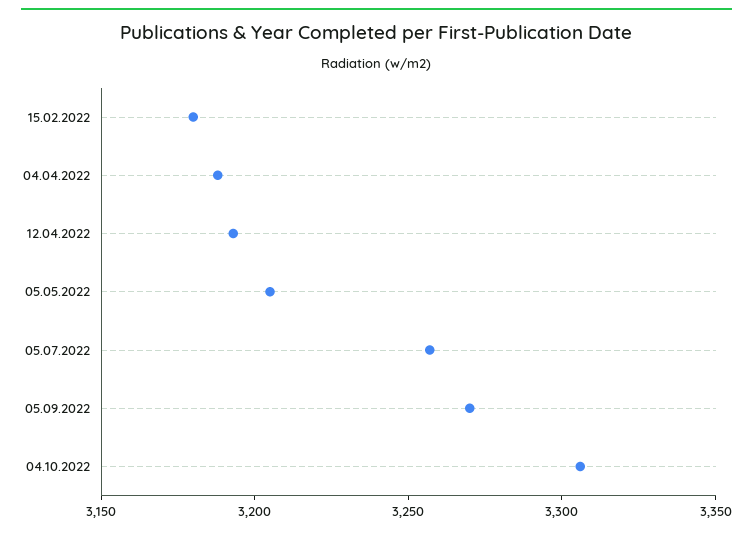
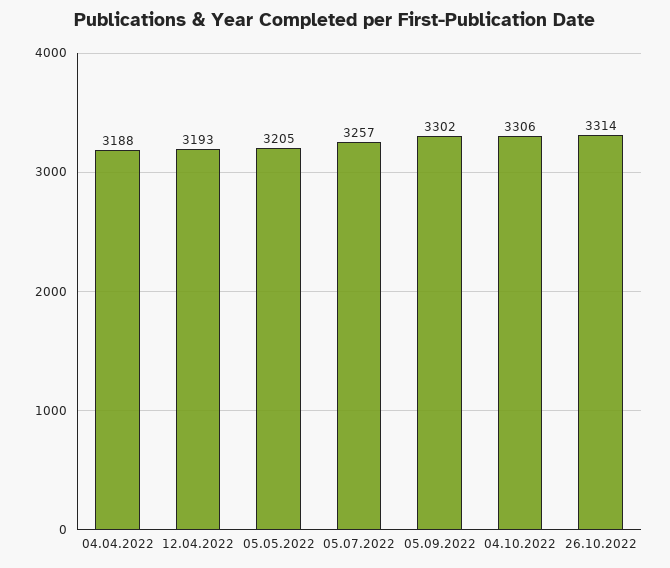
15.02.2022: 3180 -> none
05.09.2022: 3270 -> 3302
26.10.2022: none -> 3314

